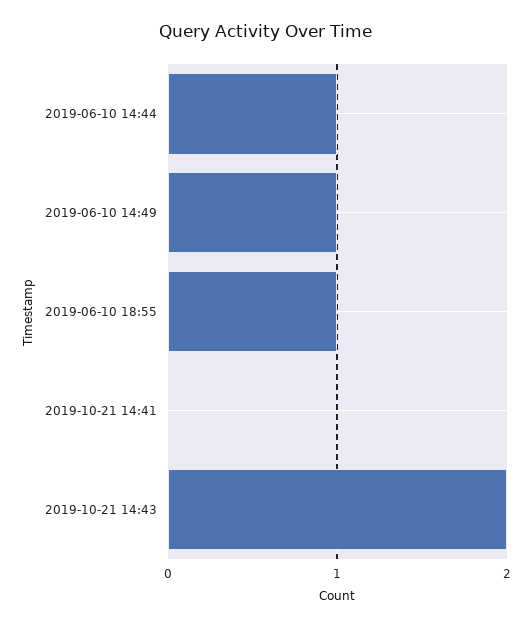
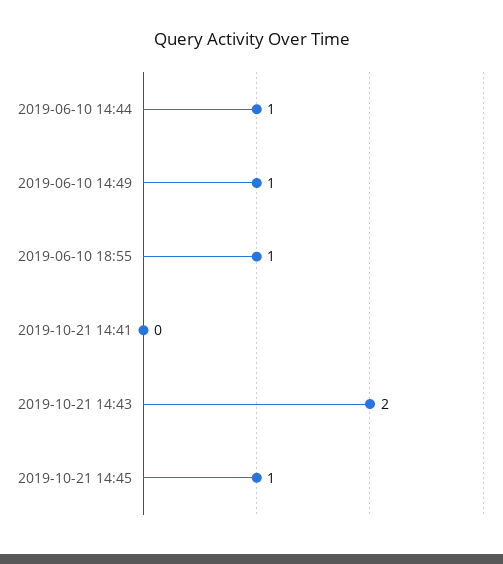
2019-10-21 14:45: none -> 1

